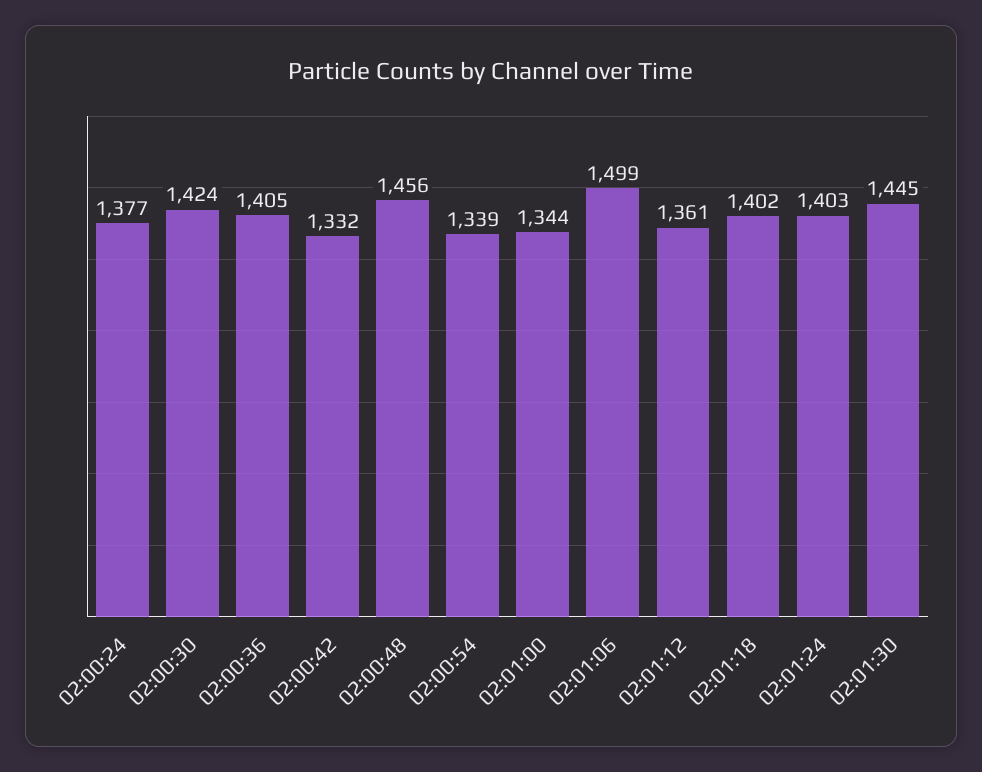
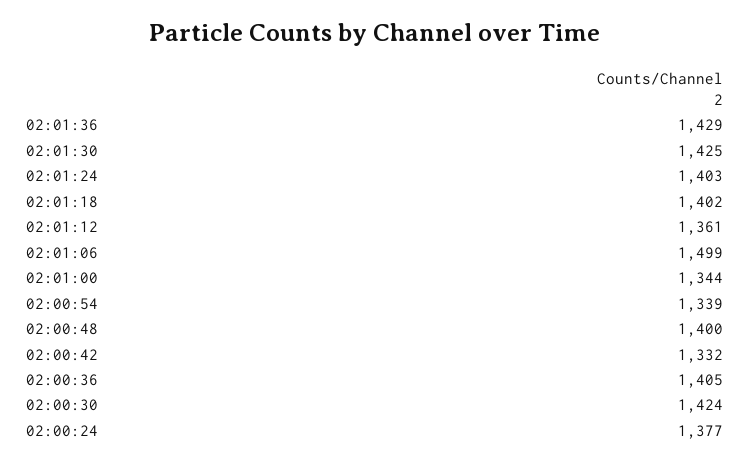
02:00:48: 1456 -> 1400
02:01:30: 1445 -> 1425
02:01:36: none -> 1429

